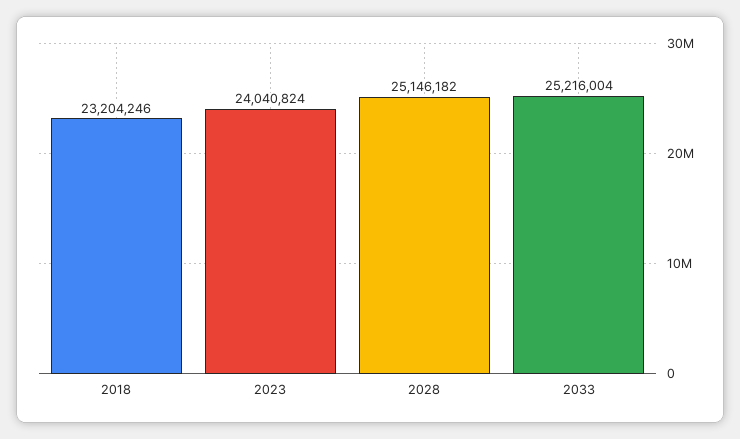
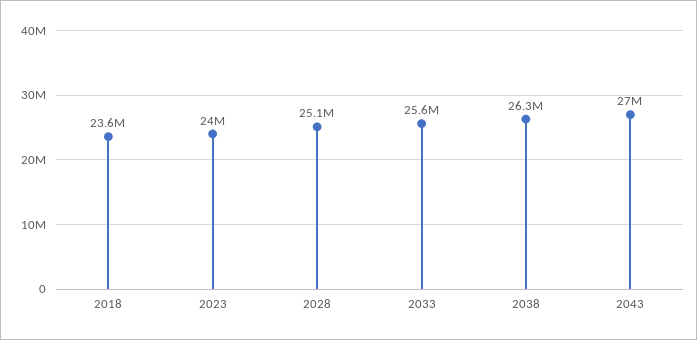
2018: 23204246 -> 23600000
2033: 25216004 -> 25600000
2038: none -> 26300000
2043: none -> 27000000

